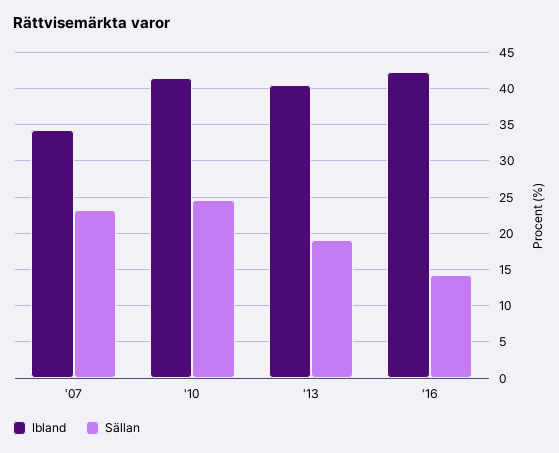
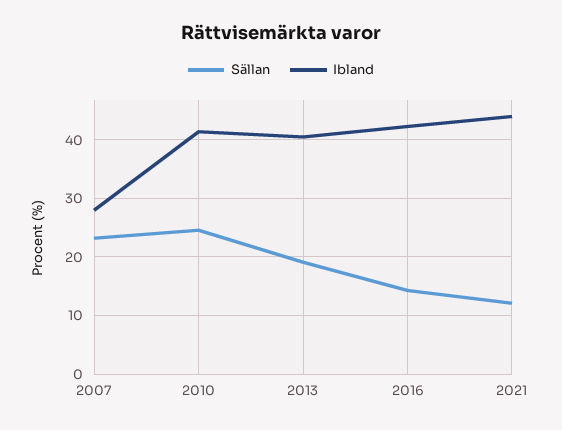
Ibland, '07: 34 -> 28
Sällan, 2021: none -> 12
Ibland, 2021: none -> 44

